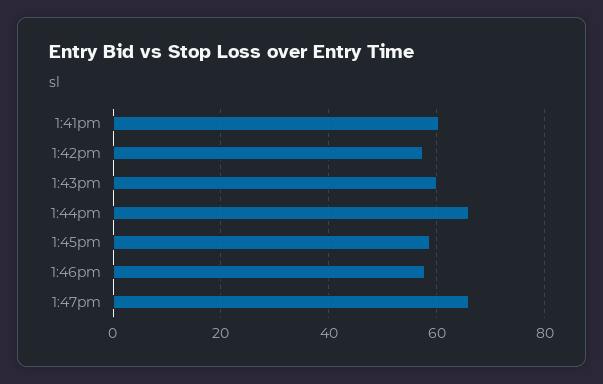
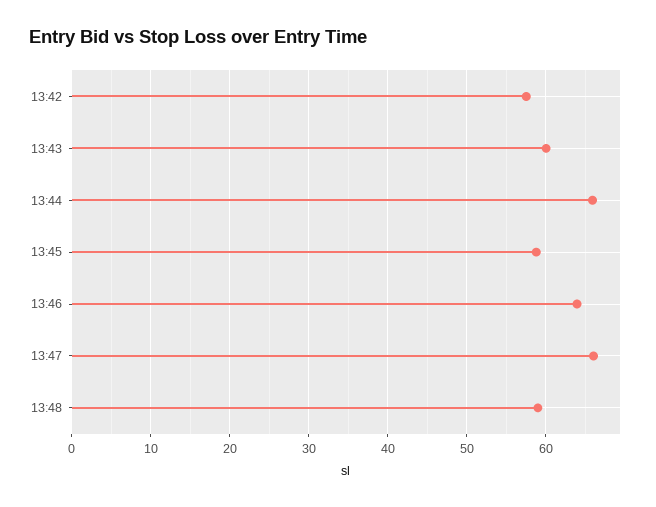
1:41pm: 60 -> none
1:46pm: 58 -> 64
13:48: none -> 59

